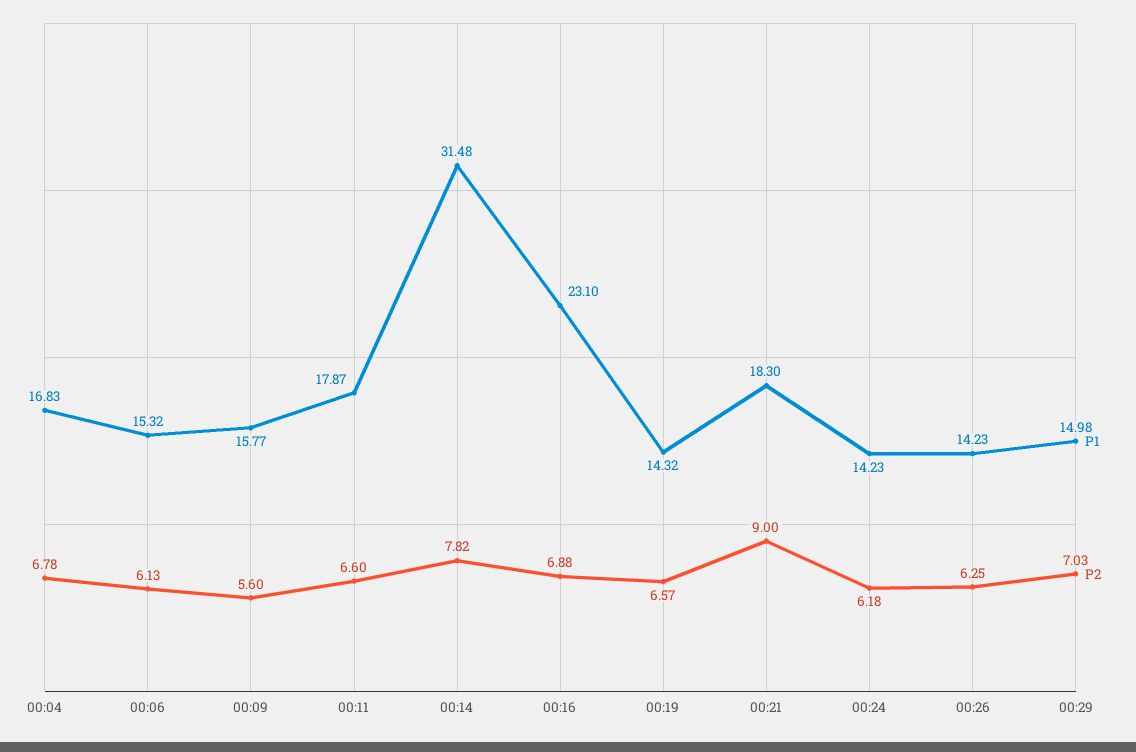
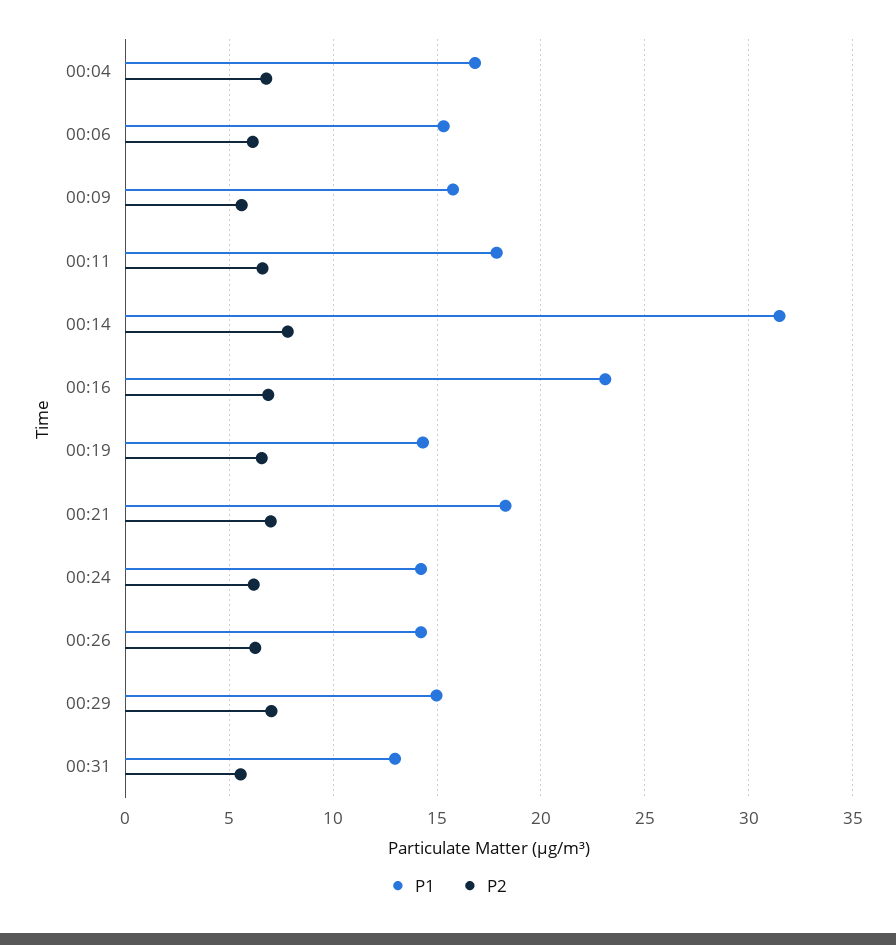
P2, 00:21: 9 -> 7
P1, 00:31: none -> 13
P2, 00:31: none -> 5.5

